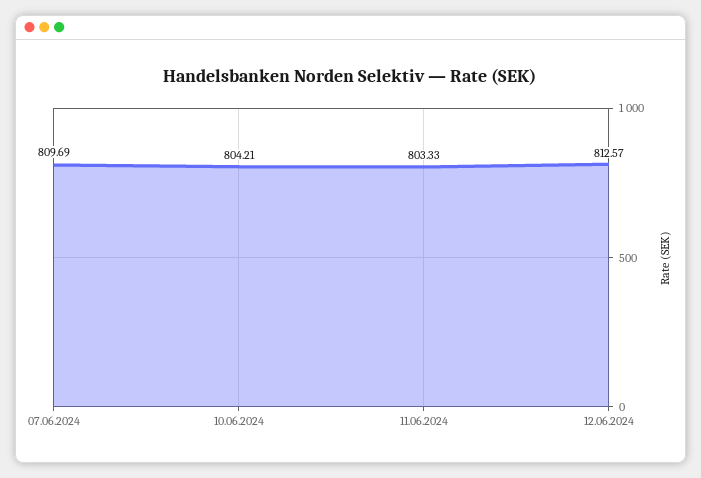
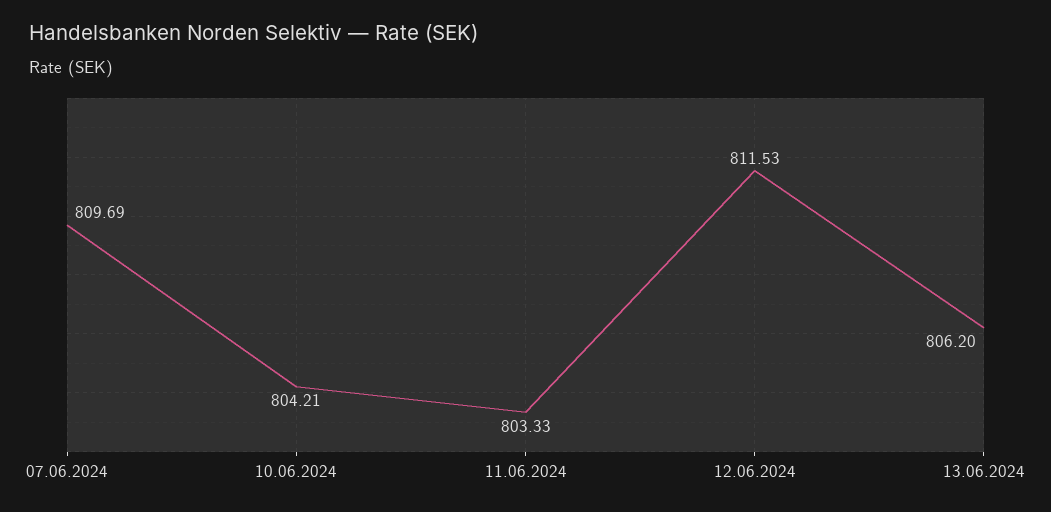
12.06.2024: 812.57 -> 811.53
13.06.2024: none -> 806.2

